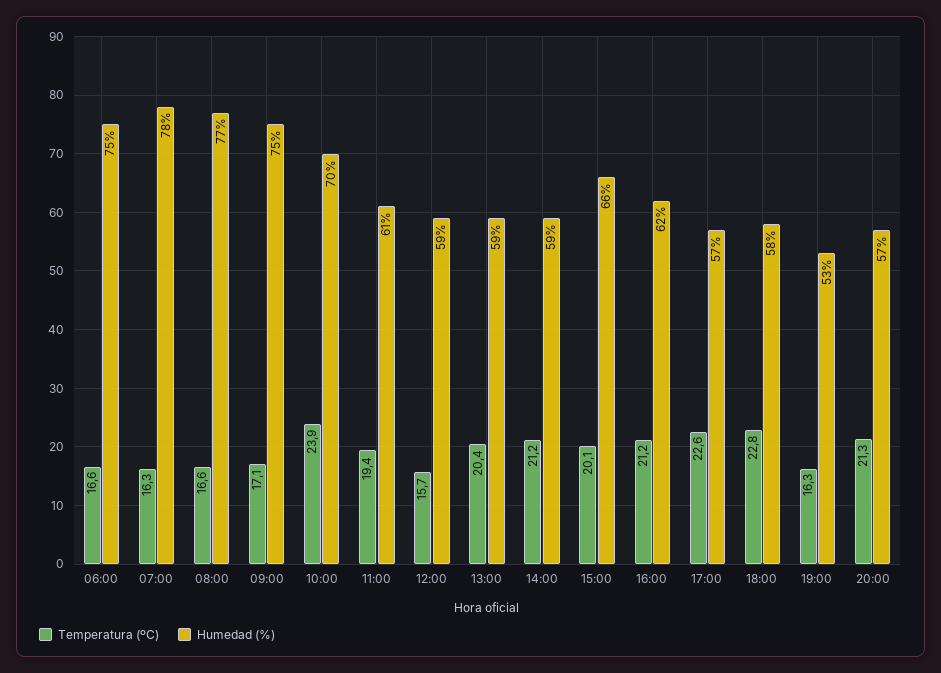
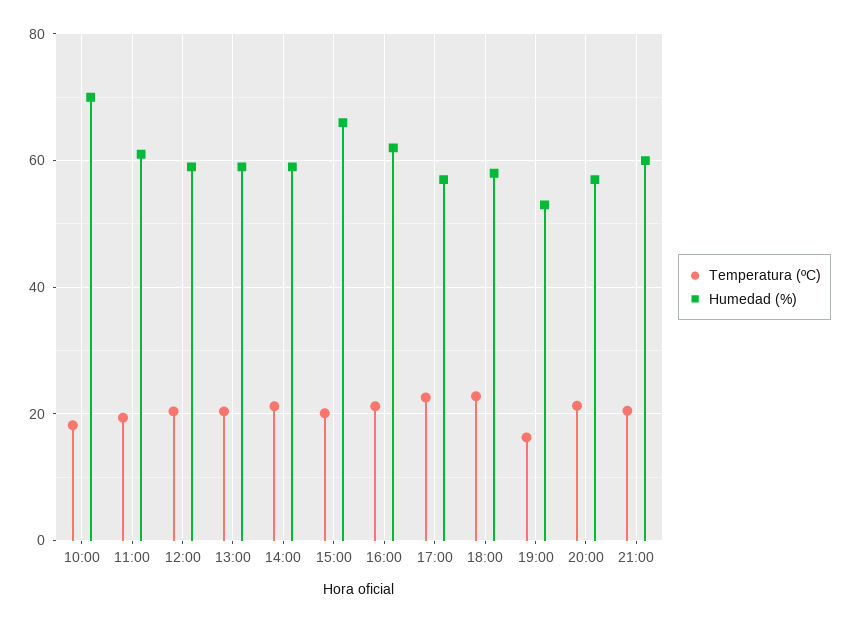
Temperatura (ºC), 06:00: 16.6 -> none
Humedad (%), 06:00: 75 -> none
Temperatura (ºC), 07:00: 16.3 -> none
Humedad (%), 07:00: 78 -> none
Temperatura (ºC), 08:00: 16.6 -> none
Humedad (%), 08:00: 77 -> none
Temperatura (ºC), 09:00: 17.1 -> none
Humedad (%), 09:00: 75 -> none
Temperatura (ºC), 10:00: 23.9 -> 18
Temperatura (ºC), 12:00: 15.7 -> 20
Temperatura (ºC), 21:00: none -> 20
Humedad (%), 21:00: none -> 60

